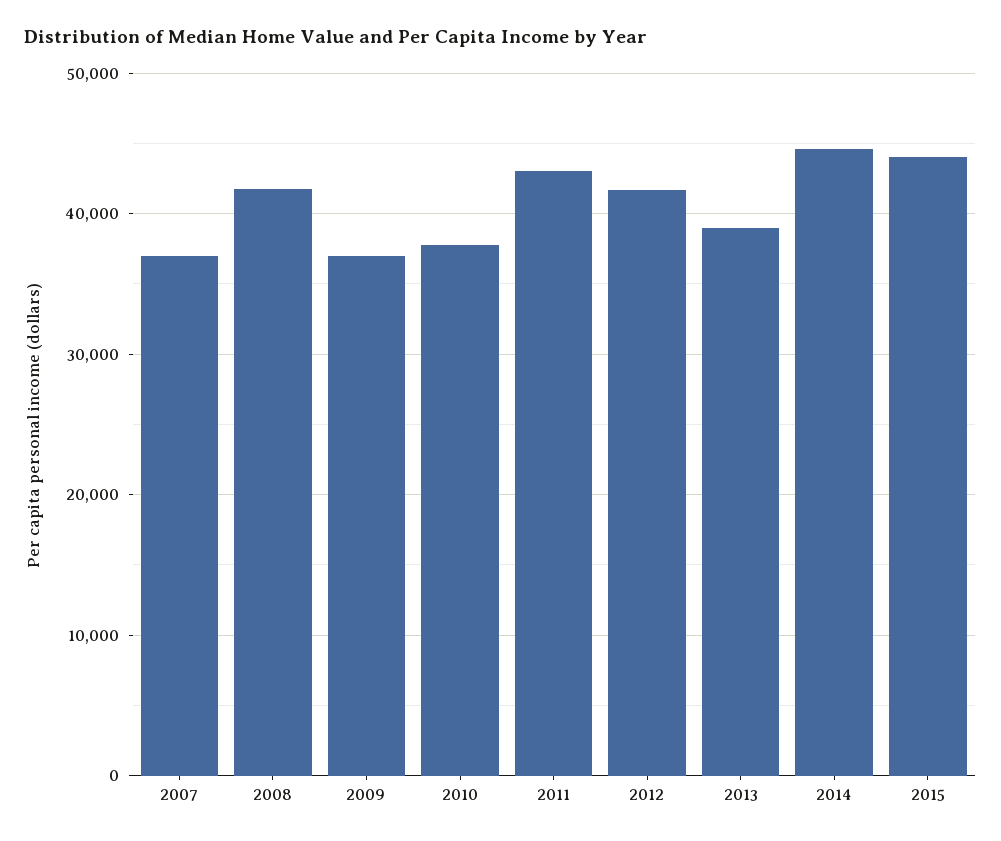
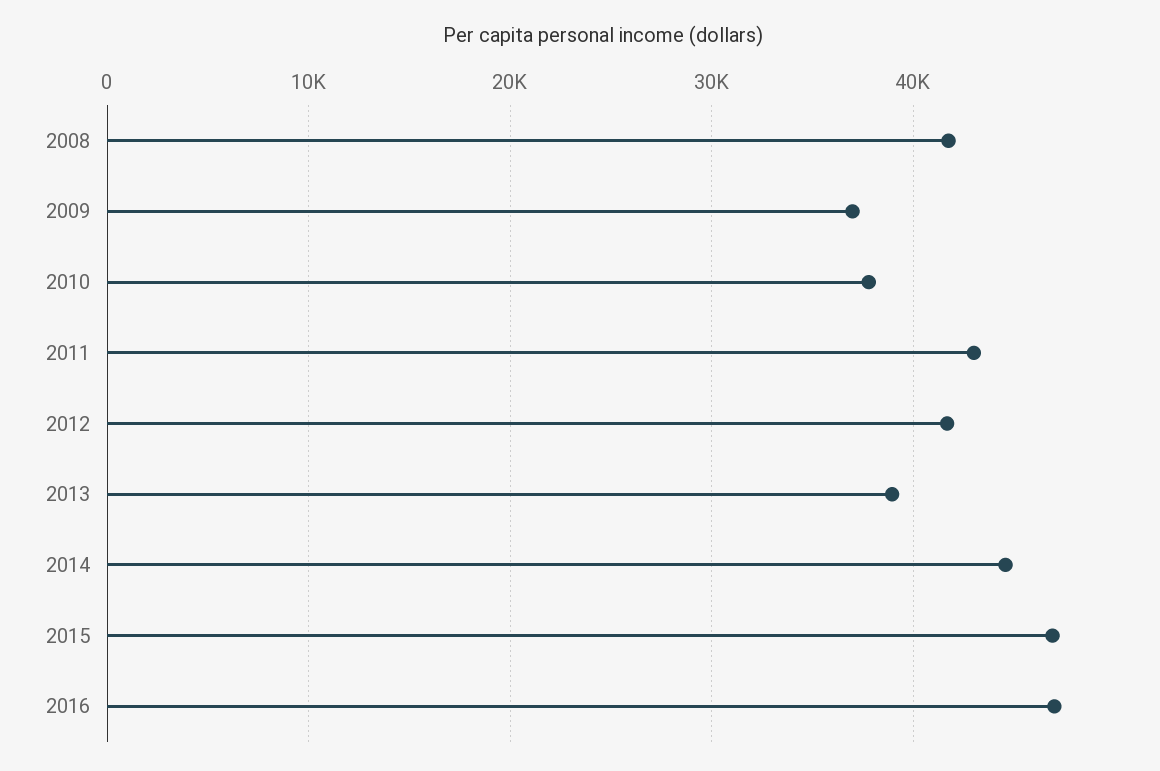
2007: 37000 -> none
2015: 44000 -> 47000
2016: none -> 47000

